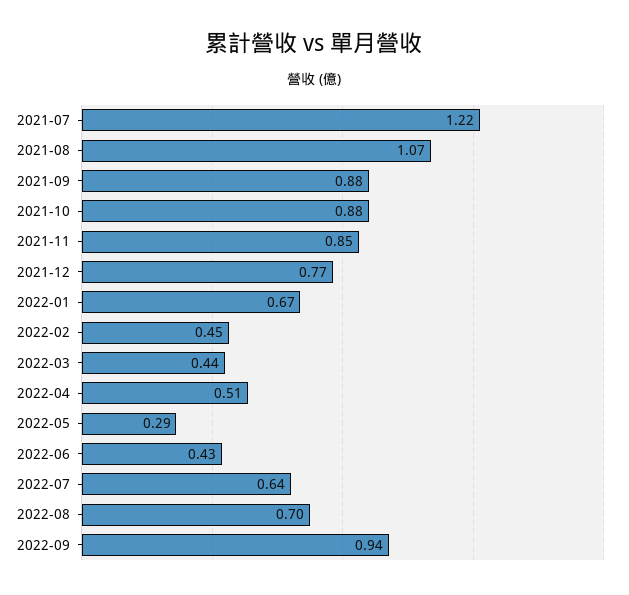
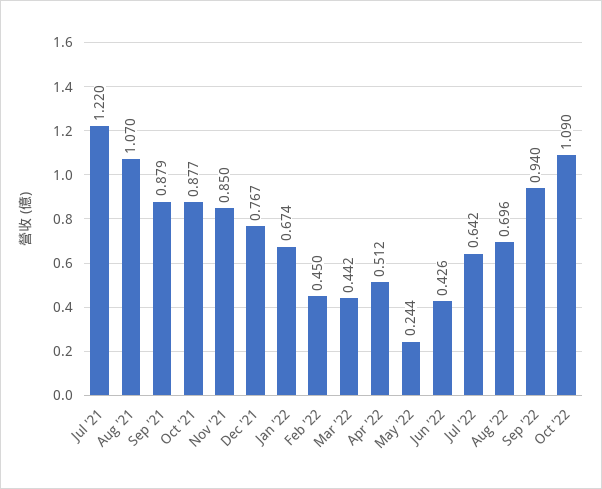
2022-05: 0.29 -> 0.244
Oct '22: none -> 1.09

